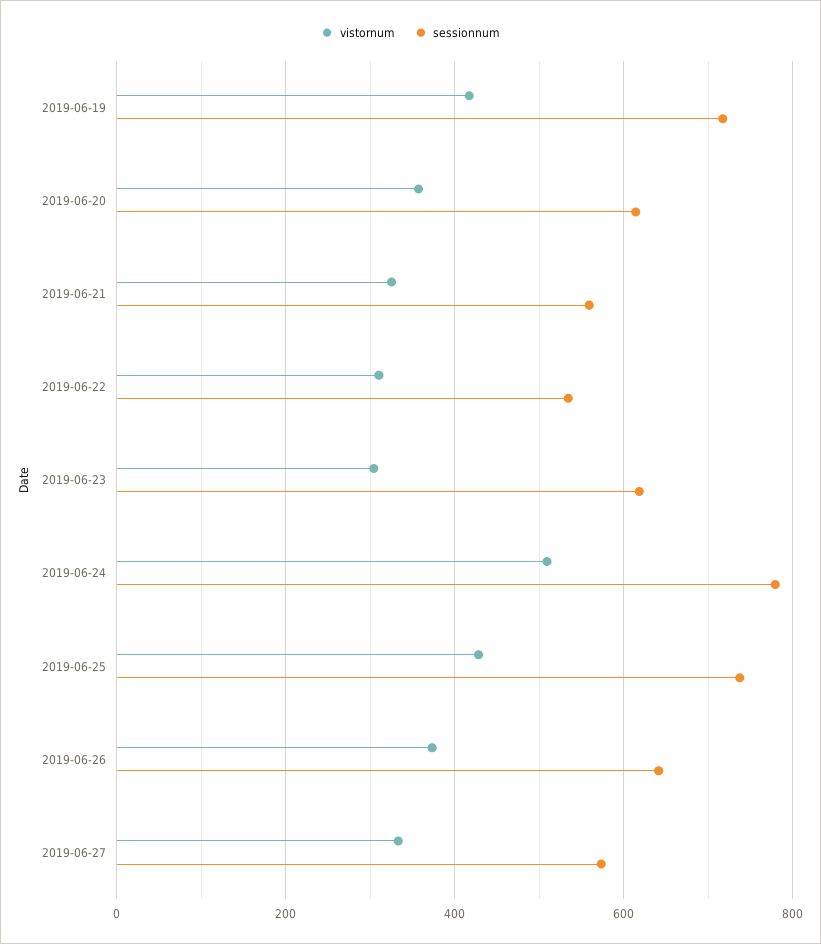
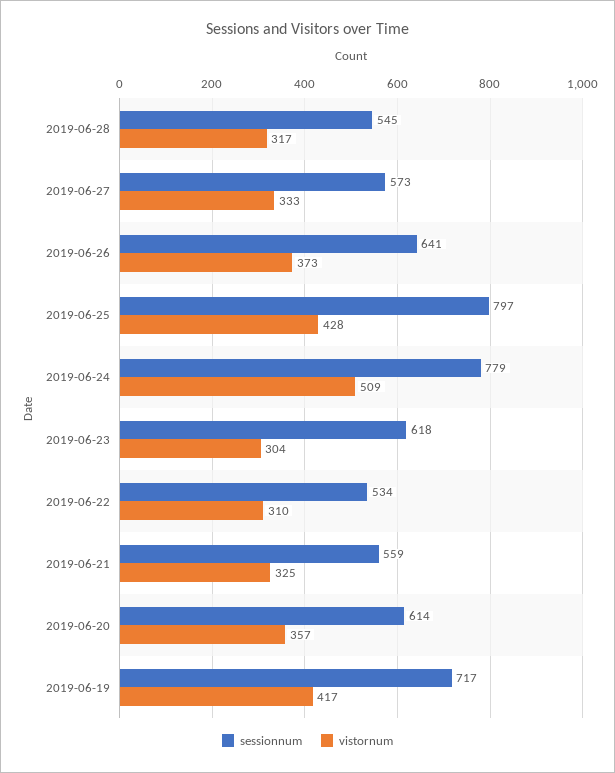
sessionnum, 2019-06-25: 740 -> 797
sessionnum, 2019-06-28: none -> 545
vistornum, 2019-06-28: none -> 317

